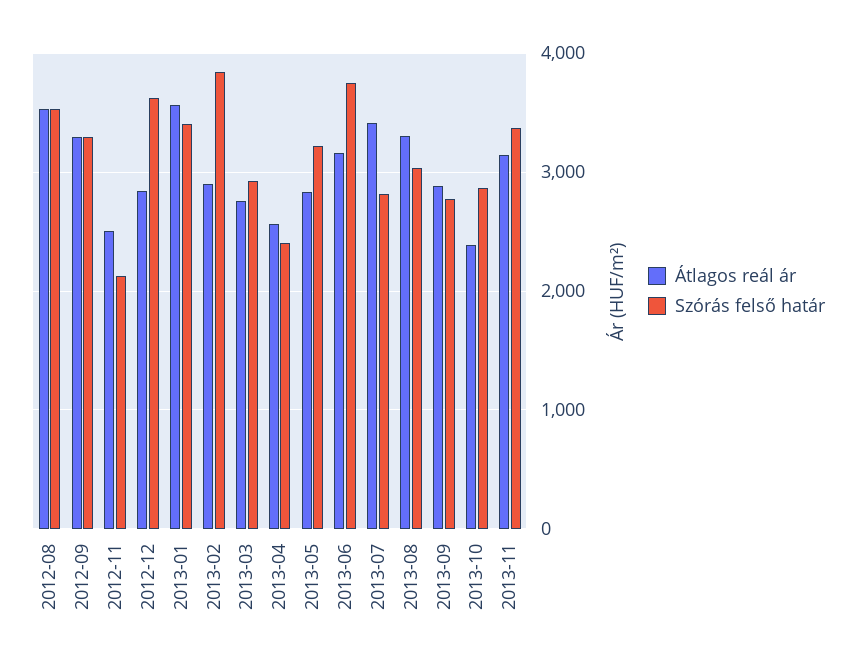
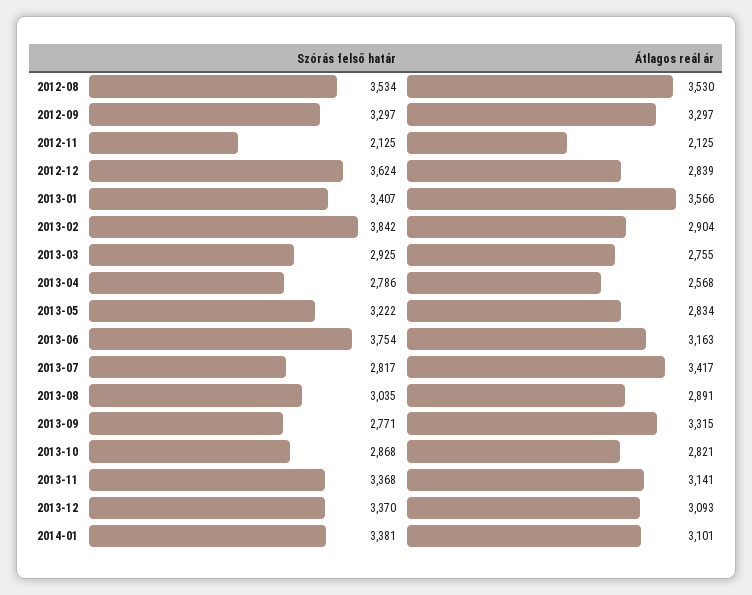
Átlagos reál ár, 2012-11: 2500 -> 2125
Szórás felső határ, 2013-04: 2400 -> 2786
Átlagos reál ár, 2013-08: 3300 -> 2891
Átlagos reál ár, 2013-09: 2900 -> 3315
Átlagos reál ár, 2013-10: 2400 -> 2821
Szórás felső határ, 2013-12: none -> 3370
Átlagos reál ár, 2013-12: none -> 3093
Szórás felső határ, 2014-01: none -> 3381
Átlagos reál ár, 2014-01: none -> 3101

